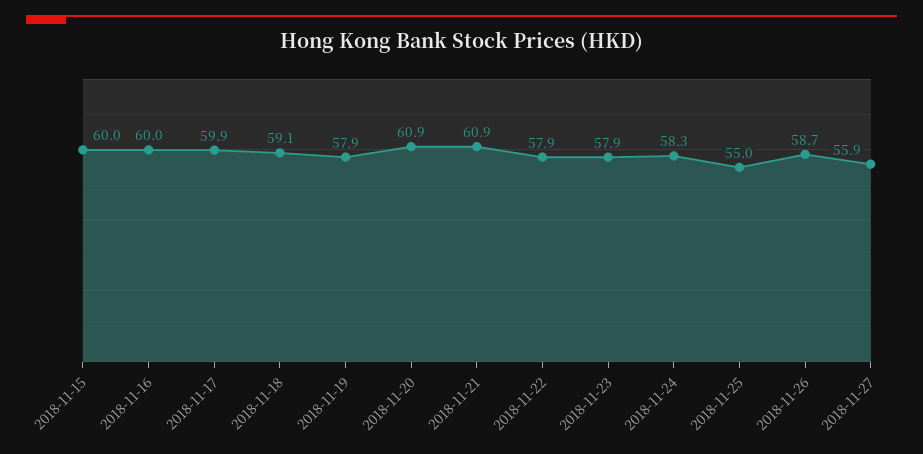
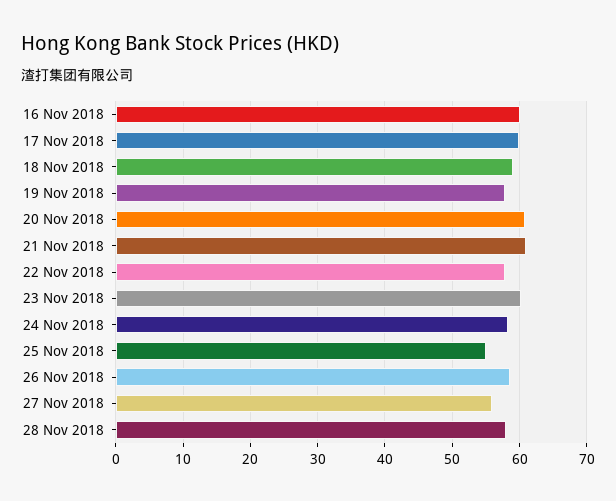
2018-11-15: 60 -> none
2018-11-23: 57.9 -> 60
28 Nov 2018: none -> 58

